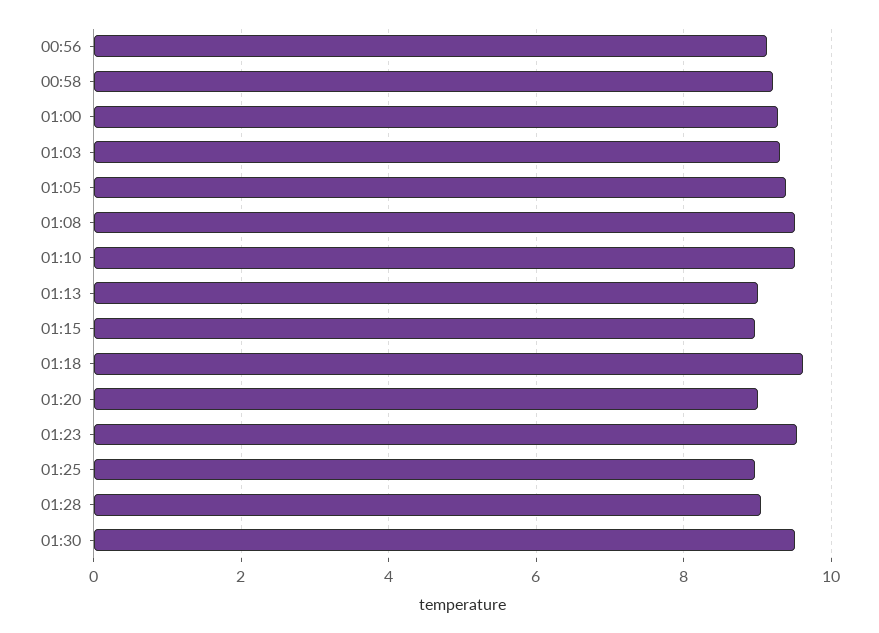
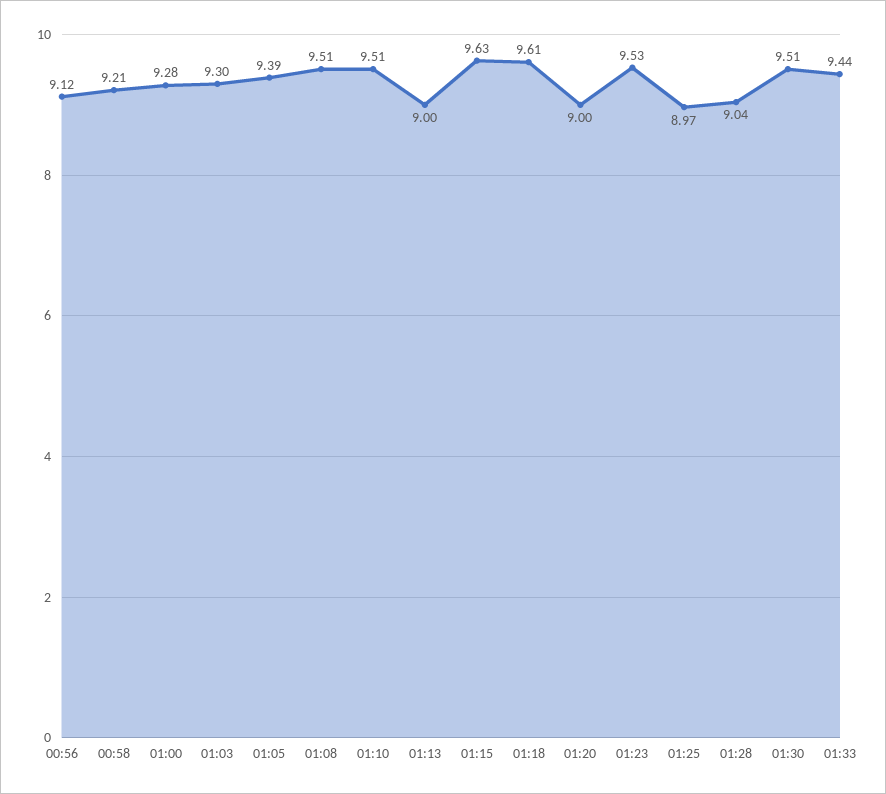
01:15: 9 -> 9.63
01:33: none -> 9.44

